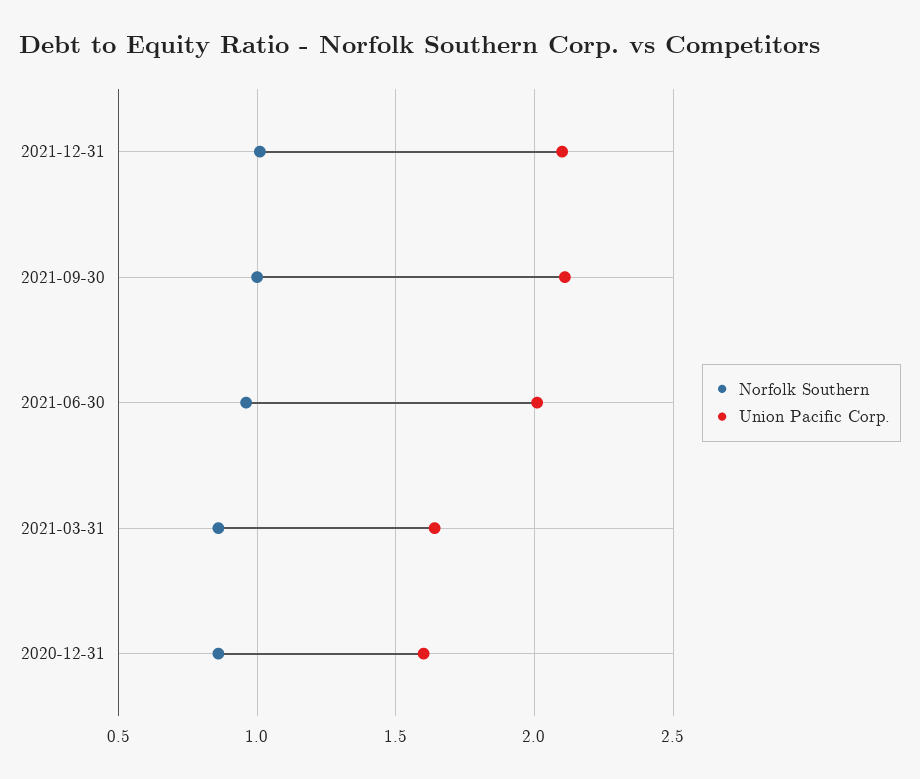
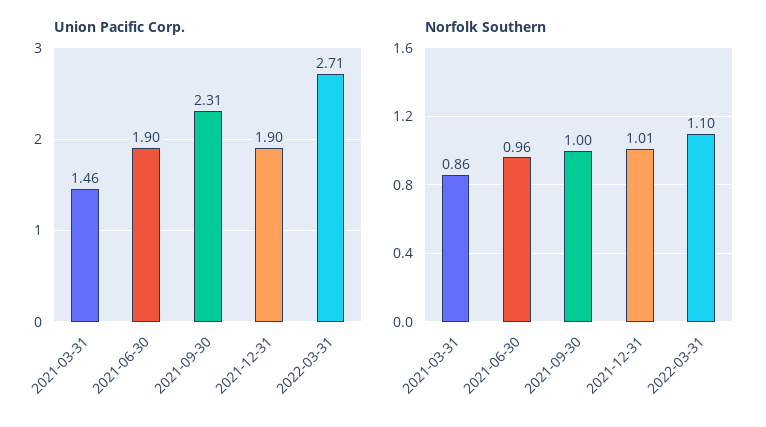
Union Pacific Corp., 2021-12-31: 2.1 -> 1.9
Union Pacific Corp., 2021-09-30: 2.1 -> 2.31
Union Pacific Corp., 2021-06-30: 2 -> 1.9
Union Pacific Corp., 2021-03-31: 1.65 -> 1.46
Norfolk Southern, 2020-12-31: 0.85 -> none
Union Pacific Corp., 2020-12-31: 1.6 -> none
Union Pacific Corp., 2022-03-31: none -> 2.71
Norfolk Southern, 2022-03-31: none -> 1.1

